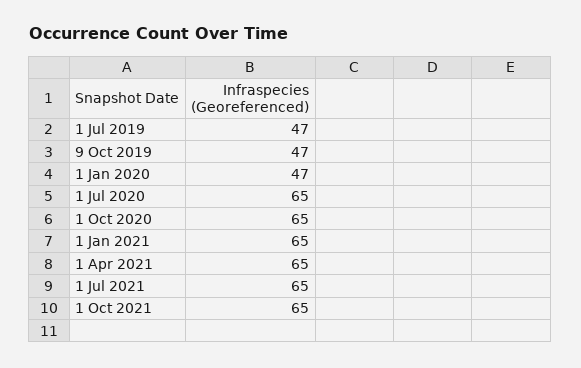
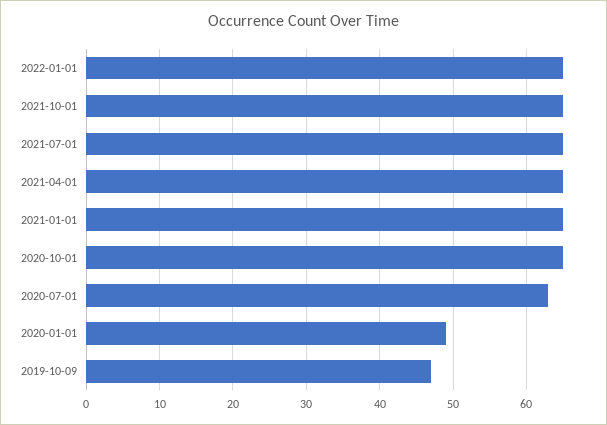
1 Jul 2019: 47 -> none
1 Jan 2020: 47 -> 49
1 Jul 2020: 65 -> 63
2022-01-01: none -> 65

